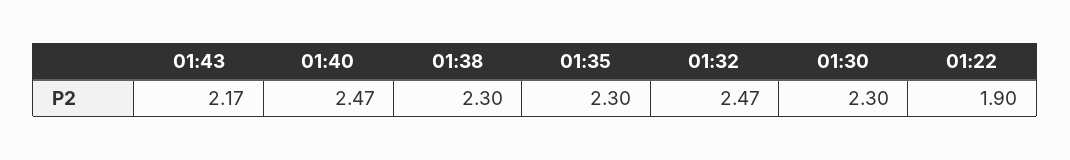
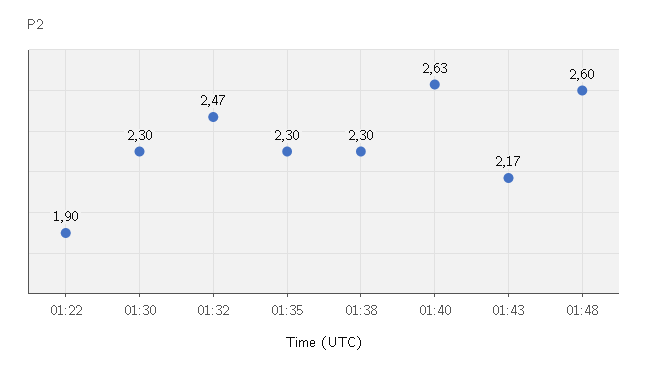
01:40: 2.47 -> 2.63
01:48: none -> 2.6

